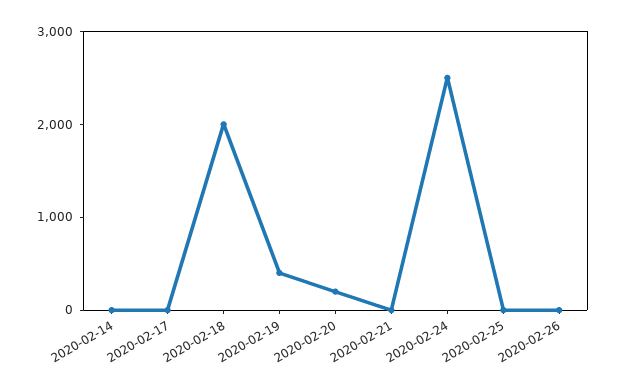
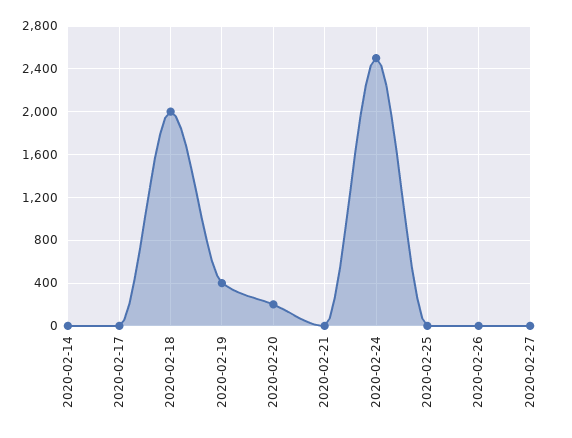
2020-02-27: none -> 0

